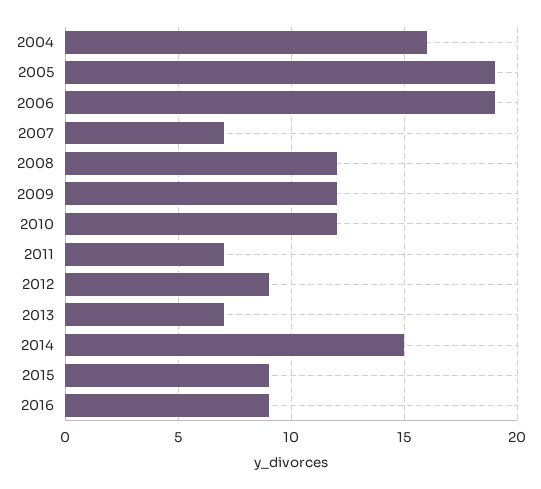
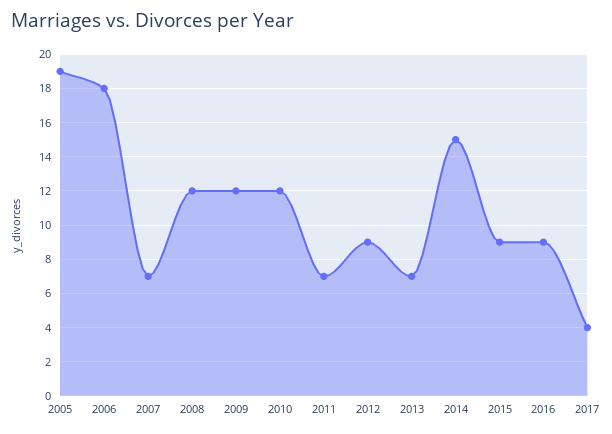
2004: 16 -> none
2006: 19 -> 18
2017: none -> 4

